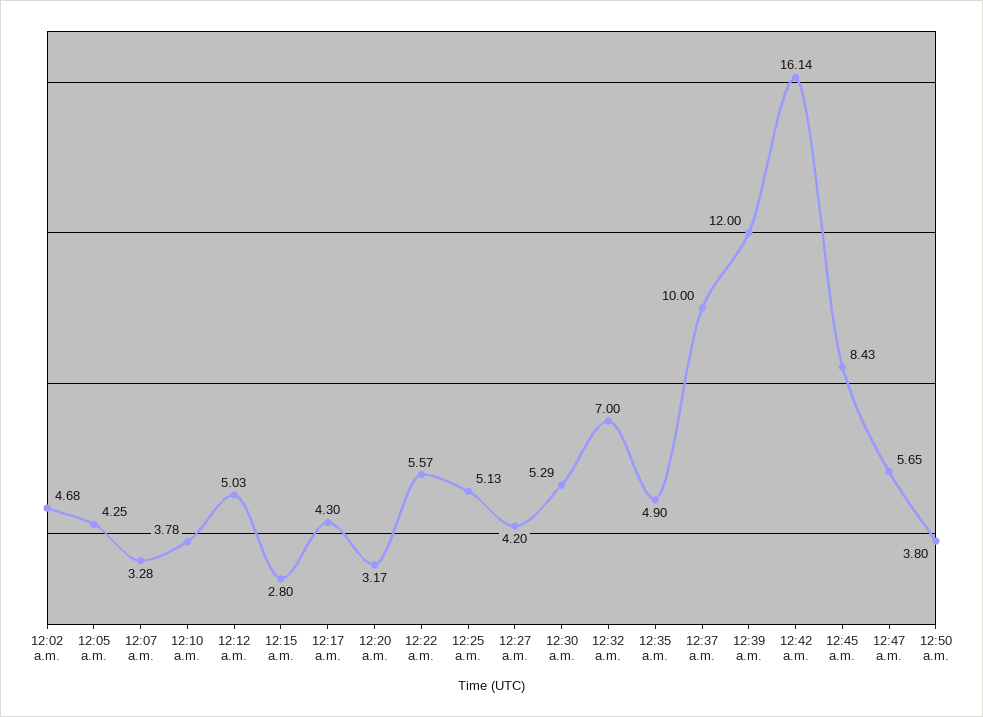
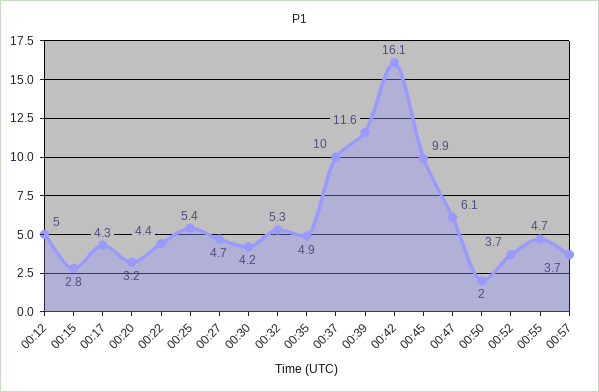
12:02 a.m.: 4.68 -> none
12:05 a.m.: 4.25 -> none
12:07 a.m.: 3.28 -> none
12:10 a.m.: 3.78 -> none
12:22 a.m.: 5.57 -> 4.4
12:25 a.m.: 5.13 -> 5.4
12:27 a.m.: 4.2 -> 4.7
12:30 a.m.: 5.29 -> 4.2
12:32 a.m.: 7 -> 5.3
12:39 a.m.: 12 -> 11.6
12:45 a.m.: 8.43 -> 9.9
12:47 a.m.: 5.65 -> 6.1
12:50 a.m.: 3.8 -> 2
00:52: none -> 3.7
00:55: none -> 4.7
00:57: none -> 3.7

